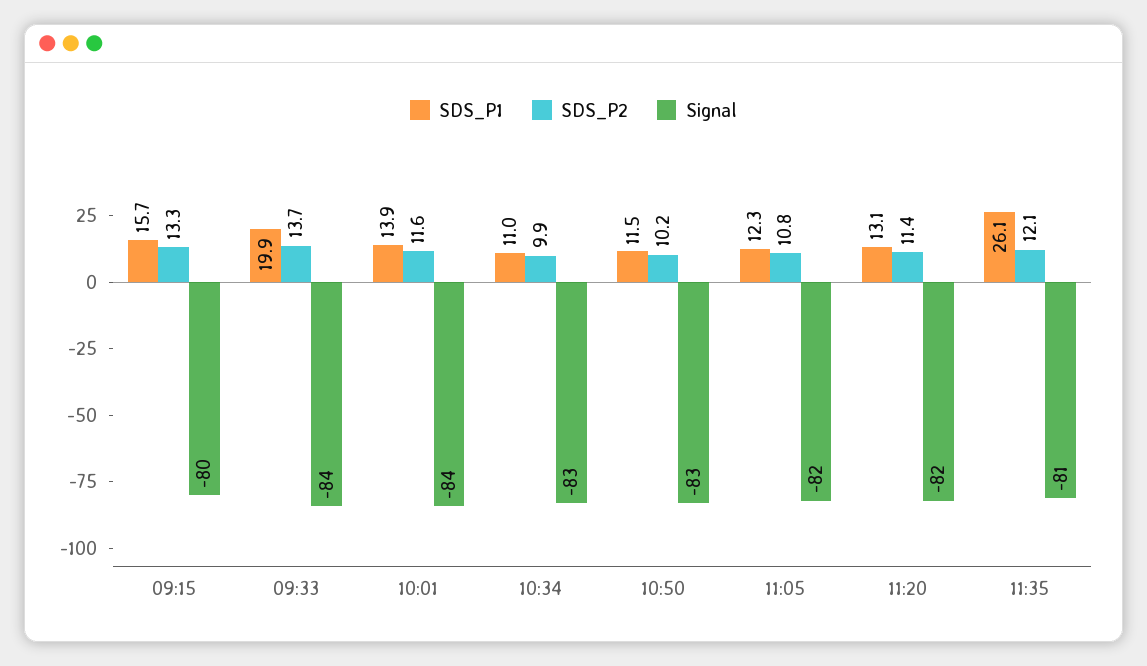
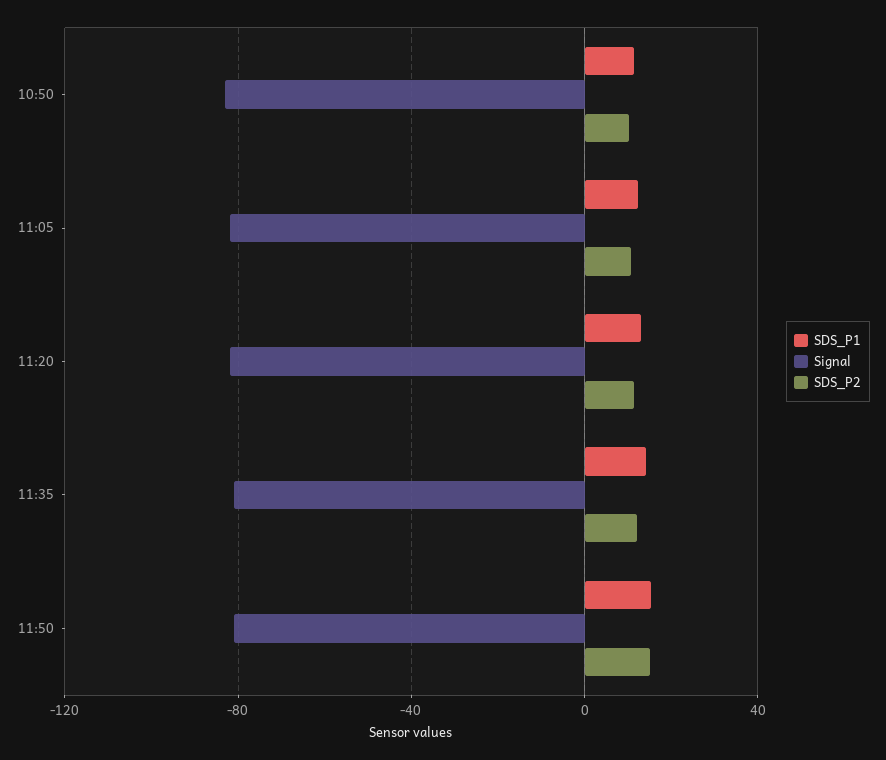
SDS_P1, 09:15: 15.7 -> none
SDS_P2, 09:15: 13.3 -> none
Signal, 09:15: -80 -> none
SDS_P1, 09:33: 19.9 -> none
SDS_P2, 09:33: 13.7 -> none
Signal, 09:33: -84 -> none
SDS_P1, 10:01: 13.9 -> none
SDS_P2, 10:01: 11.6 -> none
Signal, 10:01: -84 -> none
SDS_P1, 10:34: 11 -> none
SDS_P2, 10:34: 9.9 -> none
Signal, 10:34: -83 -> none
SDS_P1, 11:35: 26.1 -> 15
SDS_P1, 11:50: none -> 15
Signal, 11:50: none -> -80
SDS_P2, 11:50: none -> 15

